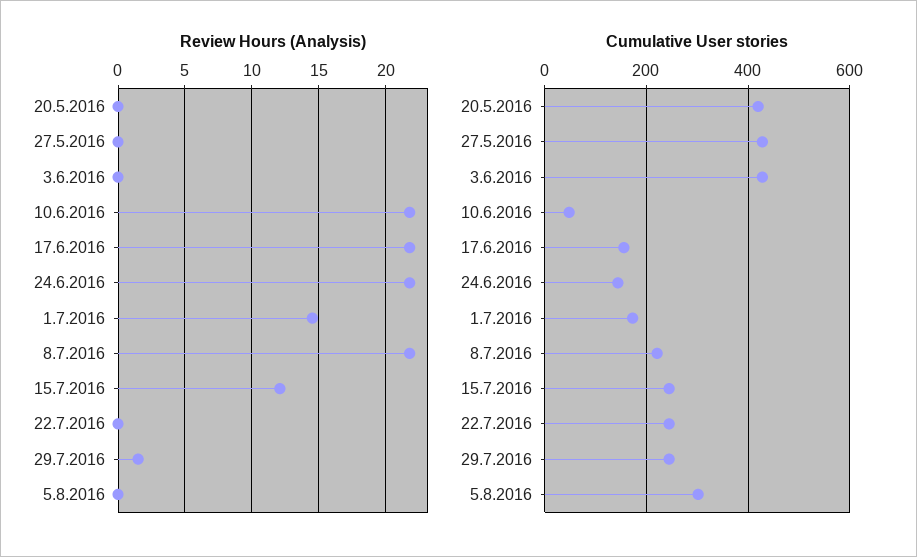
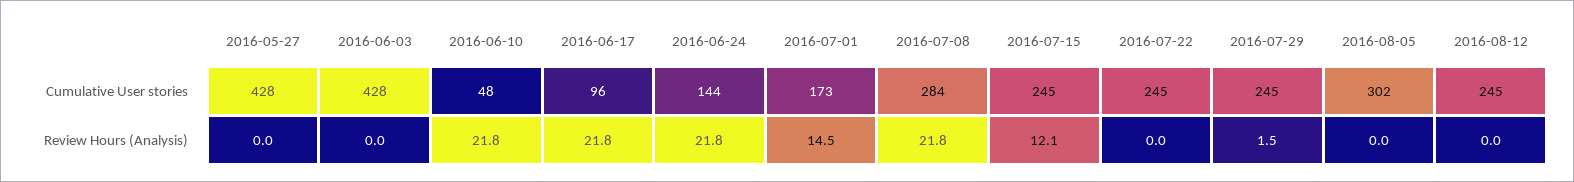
Review Hours (Analysis), 20.5.2016: 0 -> none
Cumulative User stories, 20.5.2016: 420 -> none
Cumulative User stories, 17.6.2016: 160 -> 96
Cumulative User stories, 8.7.2016: 220 -> 284
Cumulative User stories, 2016-08-12: none -> 245
Review Hours (Analysis), 2016-08-12: none -> 0

